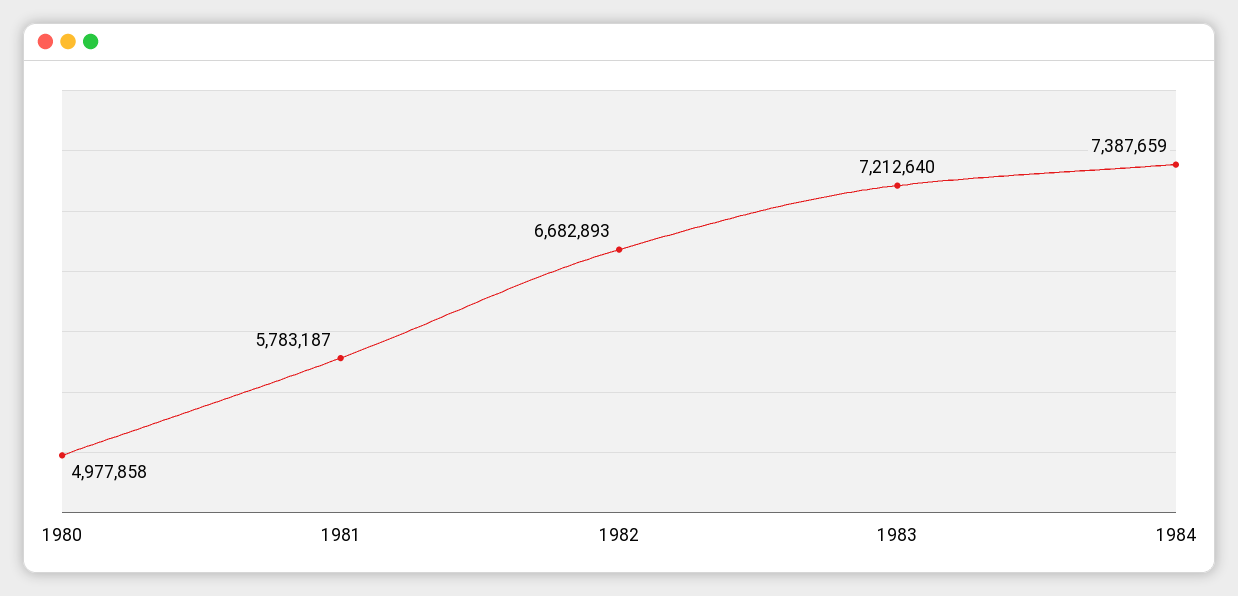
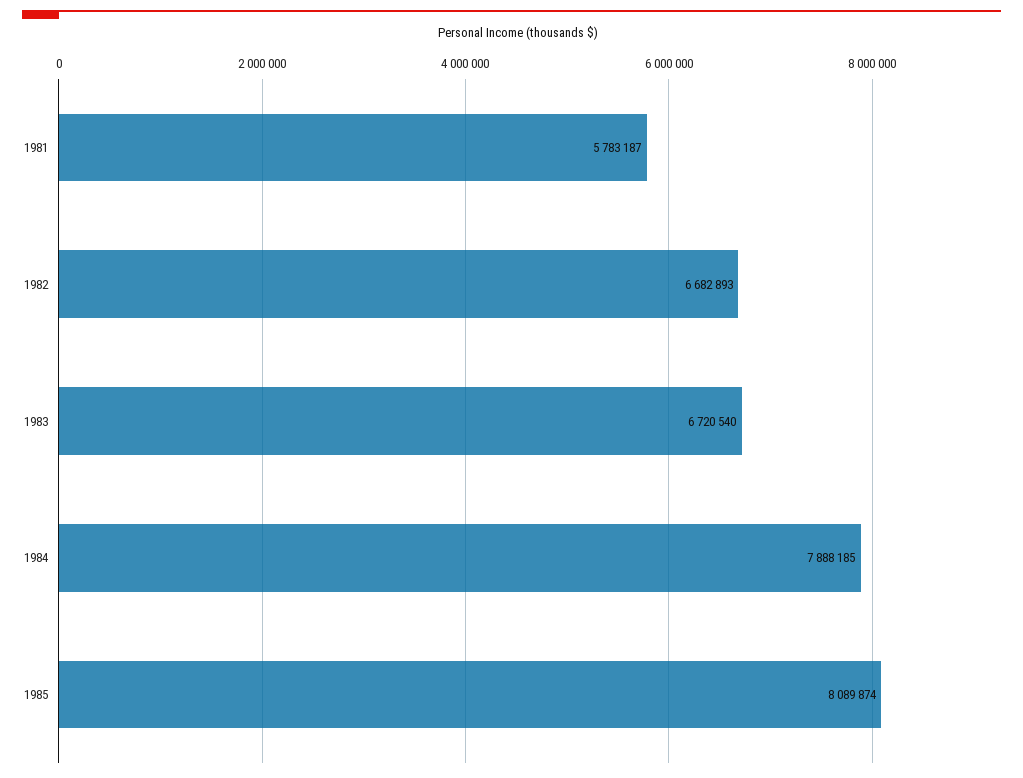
1980: 4977858 -> none
1983: 7212640 -> 6720540
1984: 7387659 -> 7888185
1985: none -> 8089874

